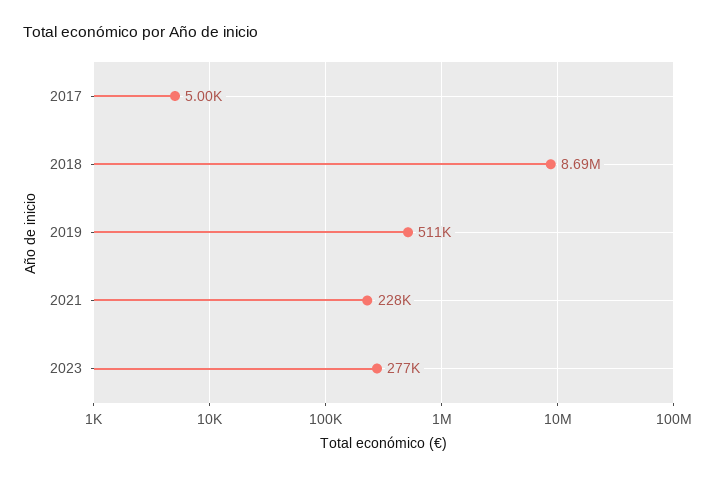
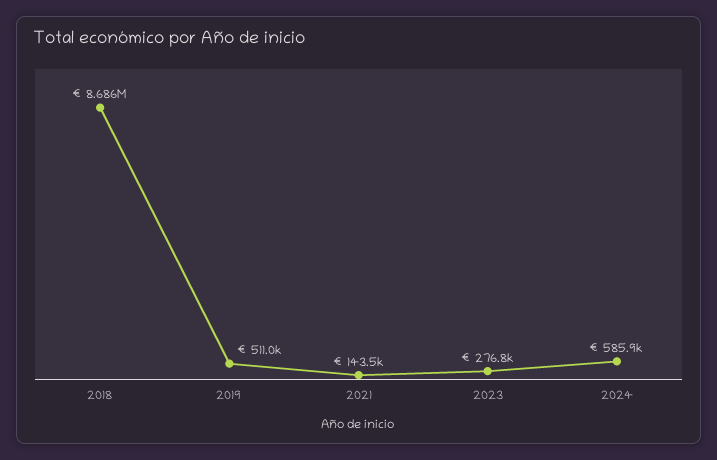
2017: 5000 -> none
2021: 228000 -> 143500
2024: none -> 585900

